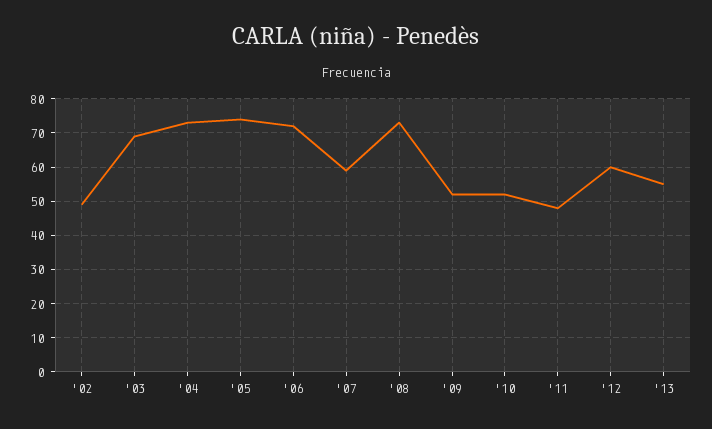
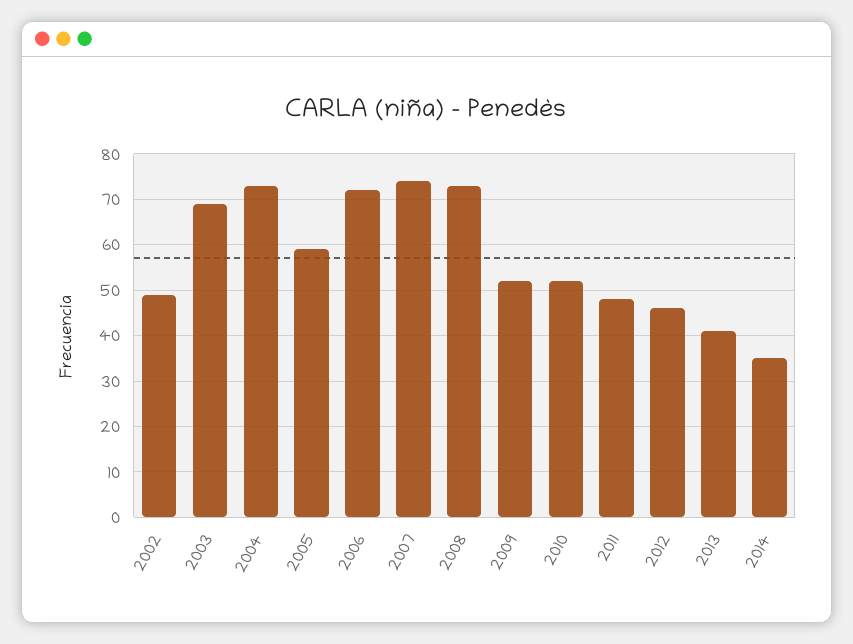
'05: 75 -> 60
'07: 60 -> 75
'12: 60 -> 45
'13: 55 -> 40
2014: none -> 35

